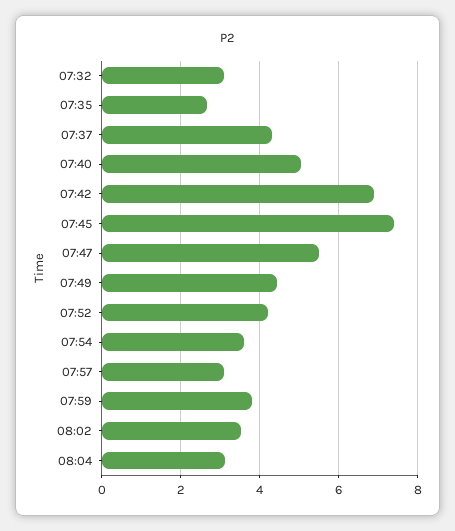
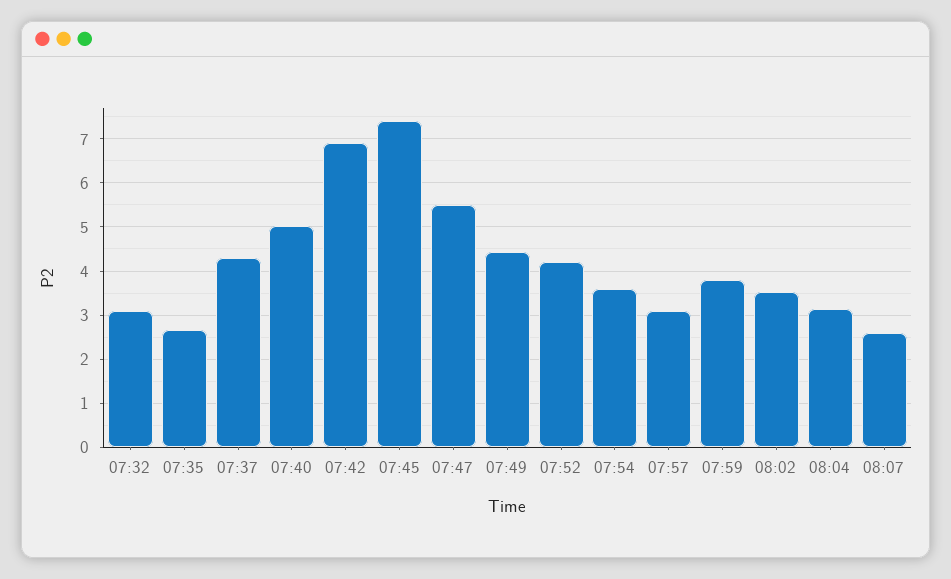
08:07: none -> 2.6

